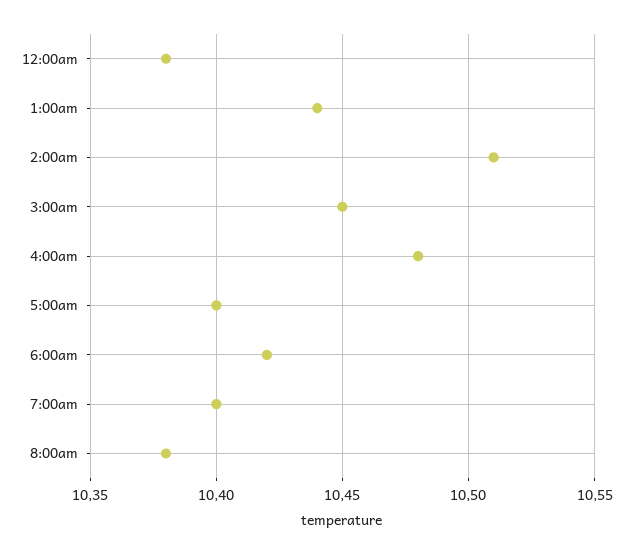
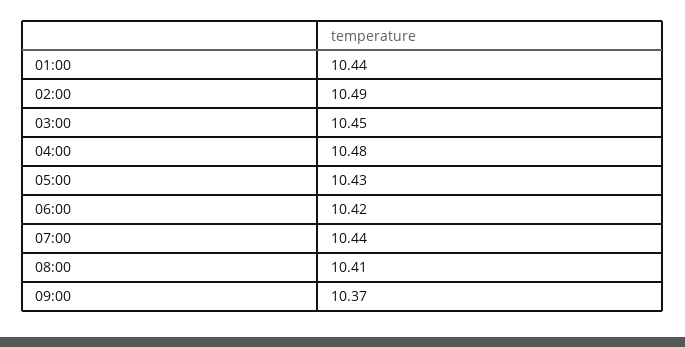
12:00am: 10.38 -> none
2:00am: 10.51 -> 10.49
5:00am: 10.4 -> 10.43
7:00am: 10.4 -> 10.44
8:00am: 10.38 -> 10.41
09:00: none -> 10.37

